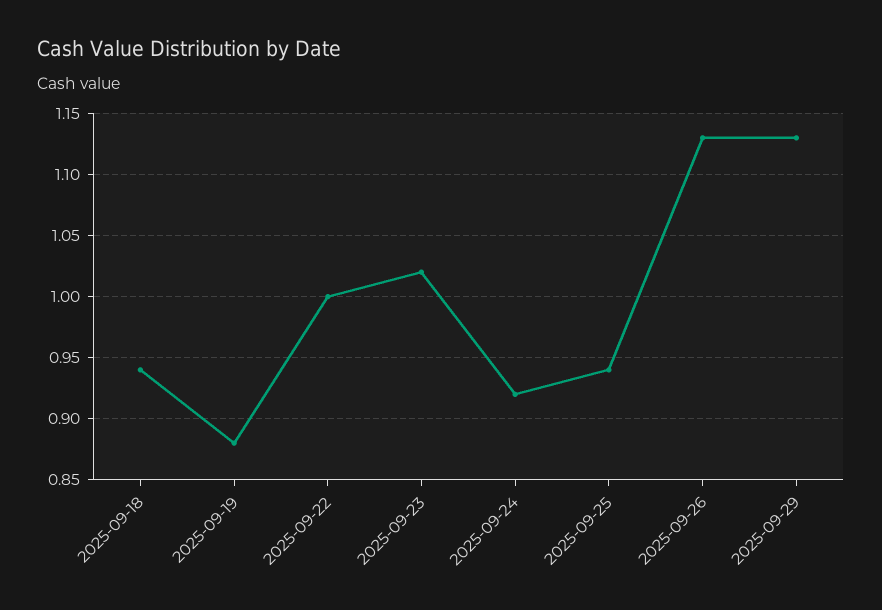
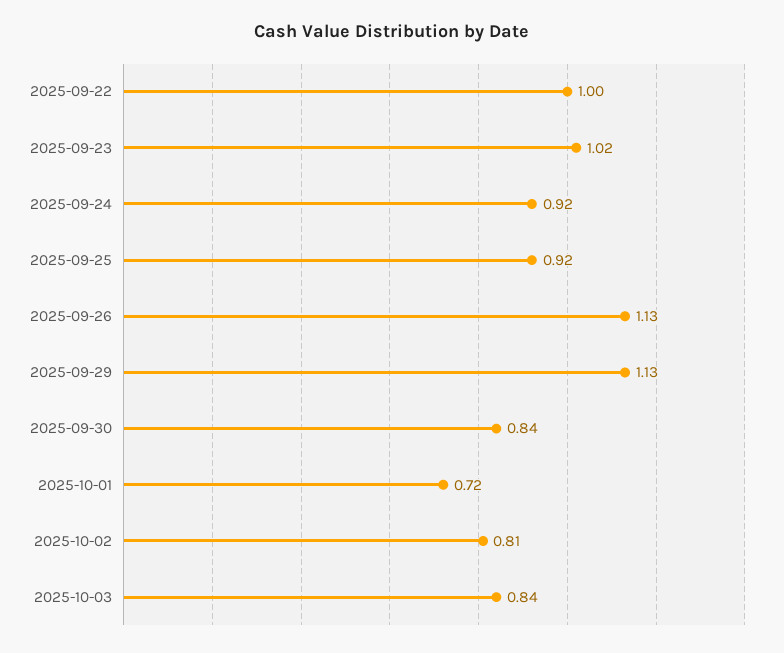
2025-09-18: 0.94 -> none
2025-09-19: 0.88 -> none
2025-09-25: 0.94 -> 0.92
2025-09-30: none -> 0.84
2025-10-01: none -> 0.72
2025-10-02: none -> 0.81
2025-10-03: none -> 0.84

